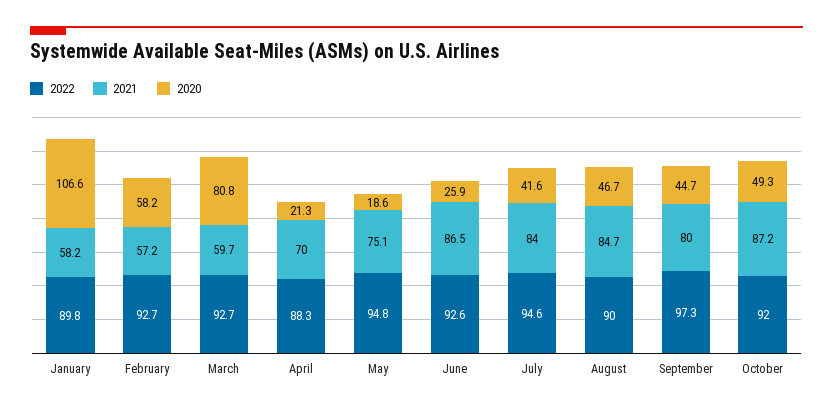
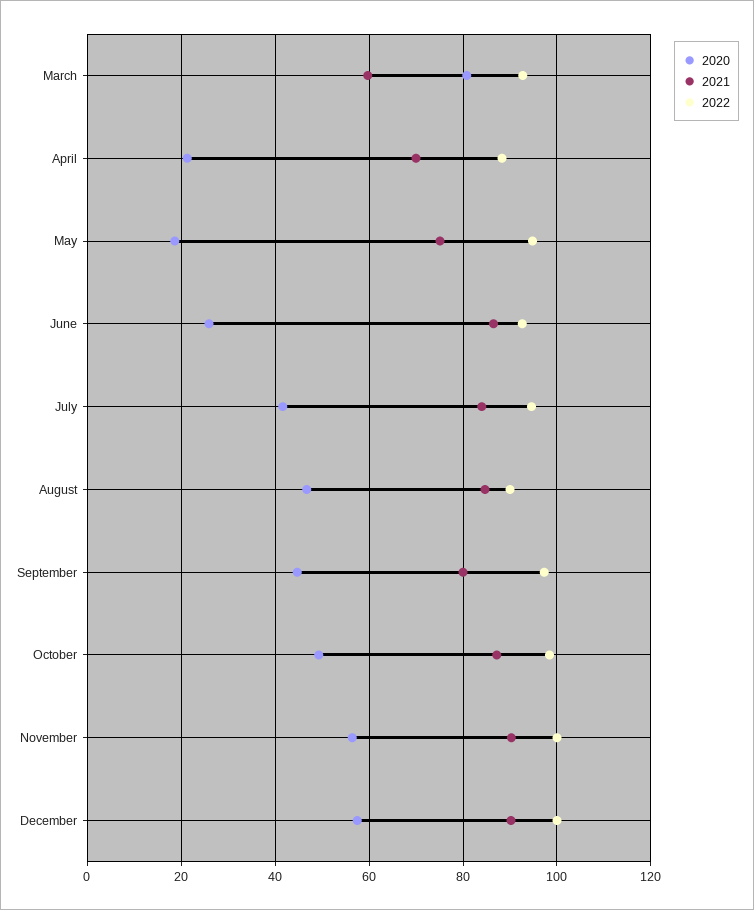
2022, January: 89.8 -> none
2021, January: 58.2 -> none
2020, January: 106.6 -> none
2022, February: 92.7 -> none
2021, February: 57.2 -> none
2020, February: 58.2 -> none
2022, October: 92 -> 98
2020, November: none -> 56
2021, November: none -> 90
2022, November: none -> 100
2020, December: none -> 58
2021, December: none -> 90
2022, December: none -> 100

